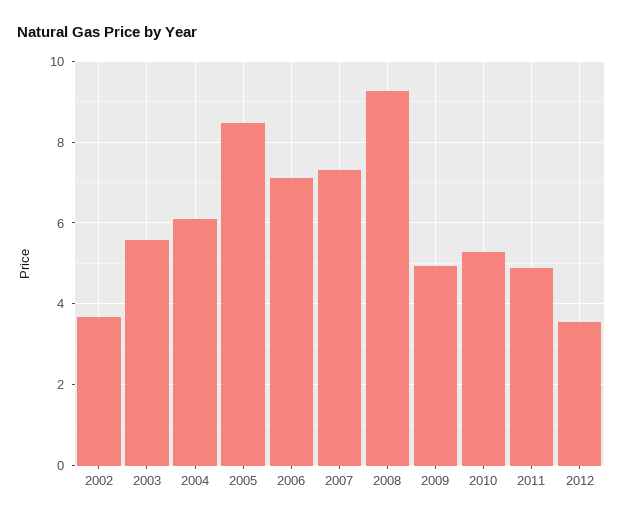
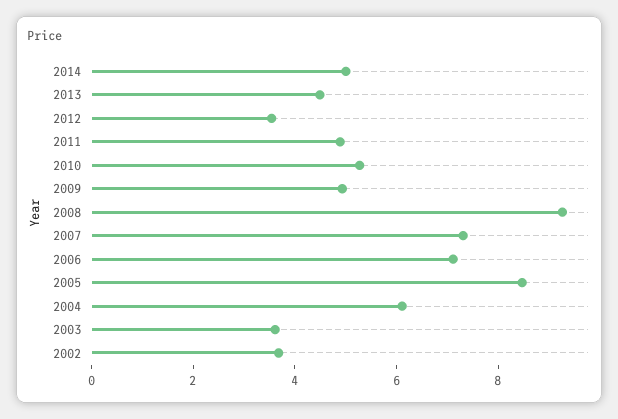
2003: 5.6 -> 3.5
2014: none -> 5
2013: none -> 4.5

